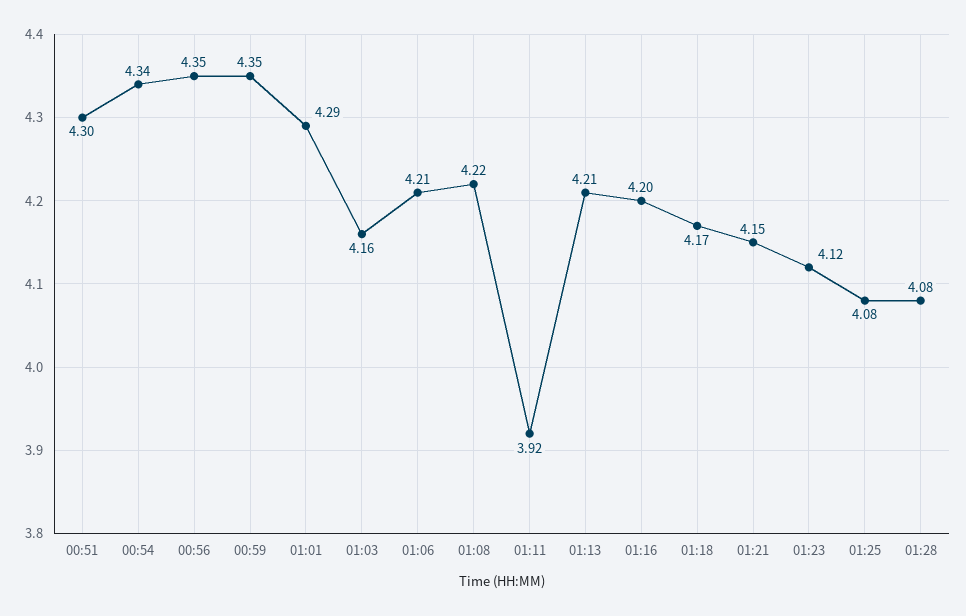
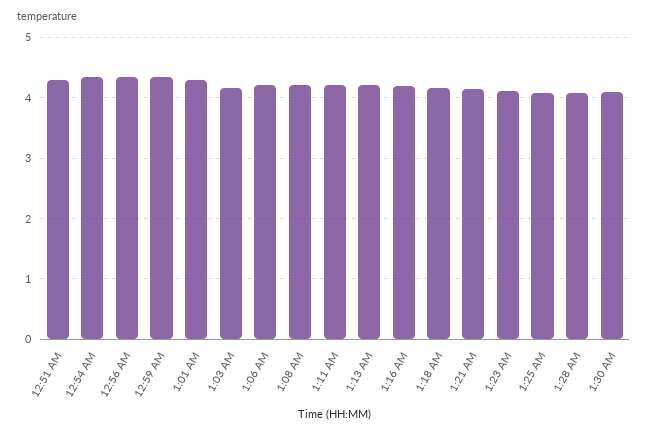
01:11: 3.92 -> 4.2
1:30 AM: none -> 4.1

